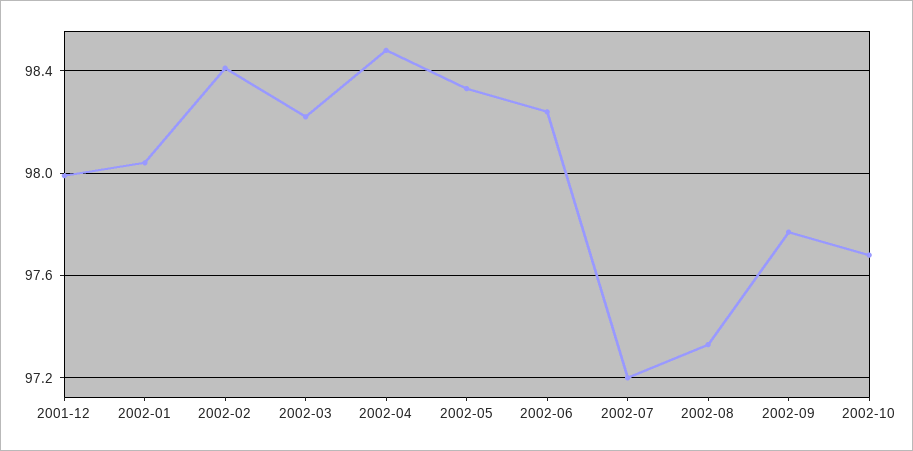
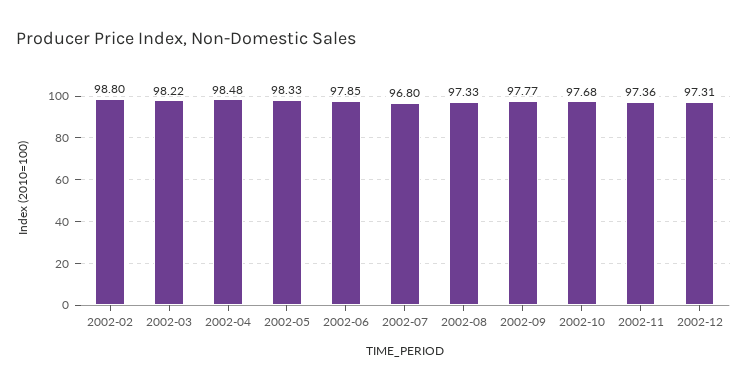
2001-12: 98 -> none
2002-01: 98.05 -> none
2002-02: 98.4 -> 98.8
2002-06: 98.25 -> 97.85
2002-07: 97.2 -> 96.8
2002-11: none -> 97.36
2002-12: none -> 97.31

